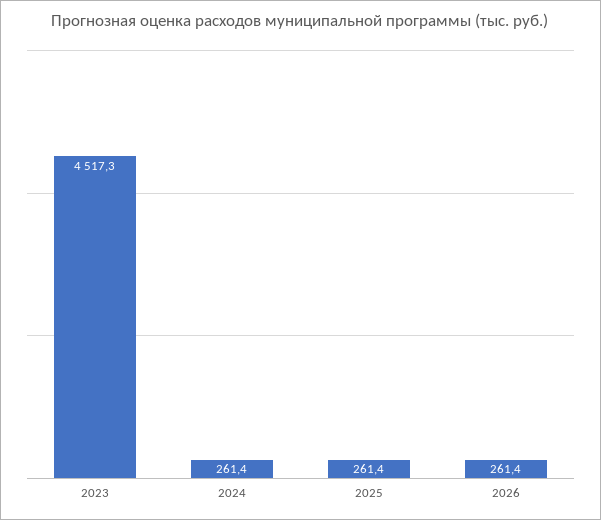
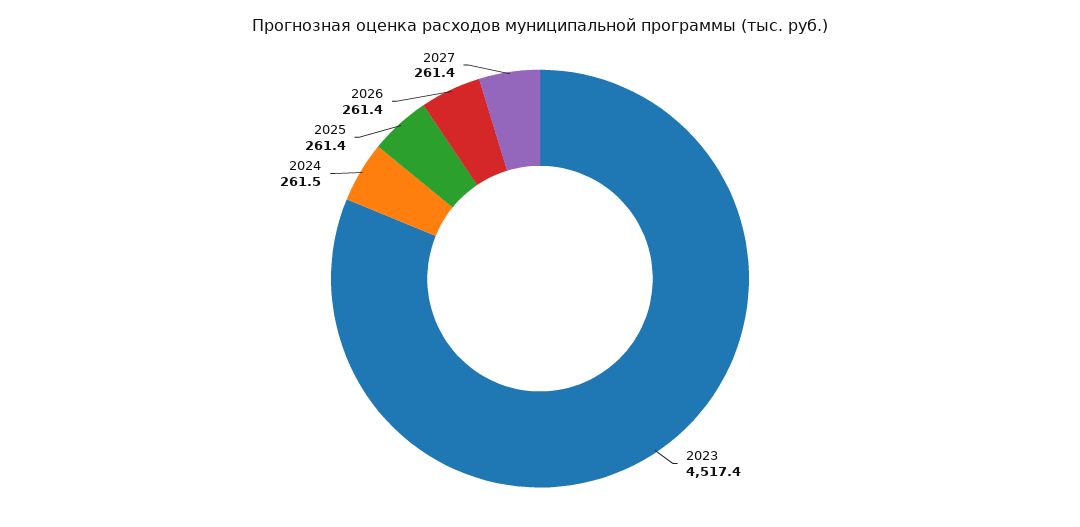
2023: 4517.3 -> 4517.4
2024: 261.4 -> 261.5
2027: none -> 261.4

